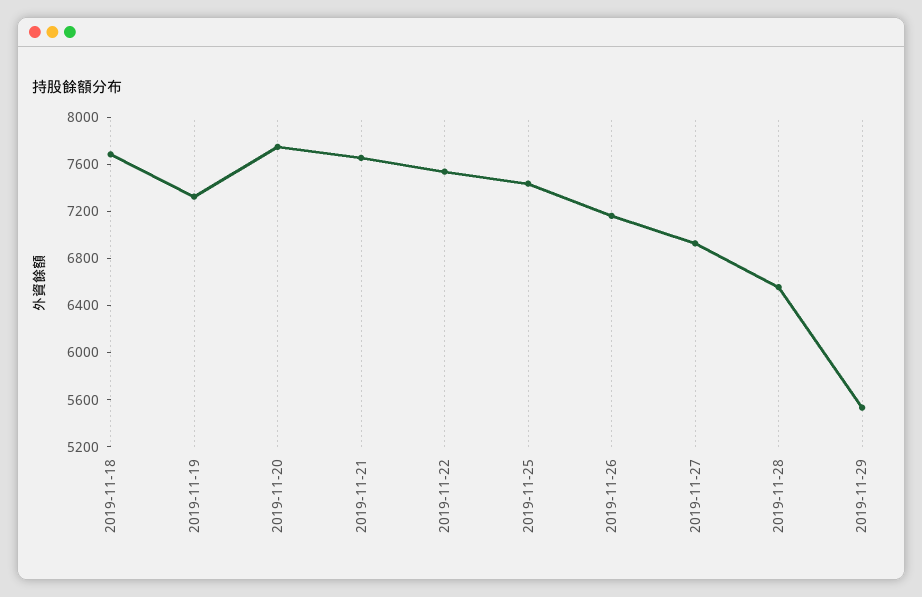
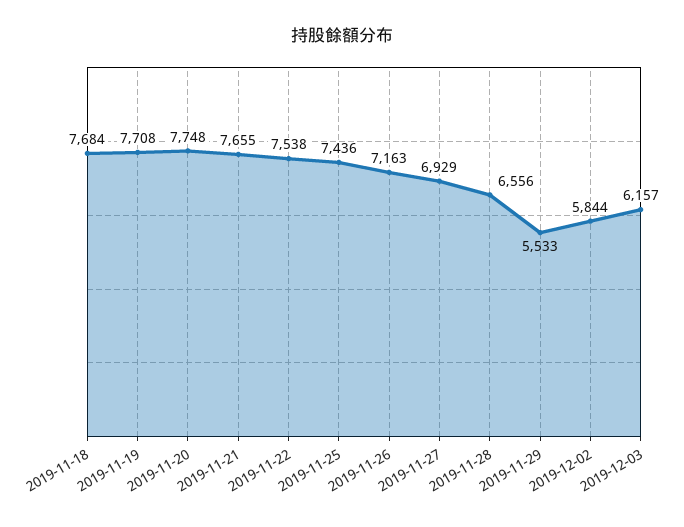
2019-11-19: 7300 -> 7708
2019-12-02: none -> 5844
2019-12-03: none -> 6157

